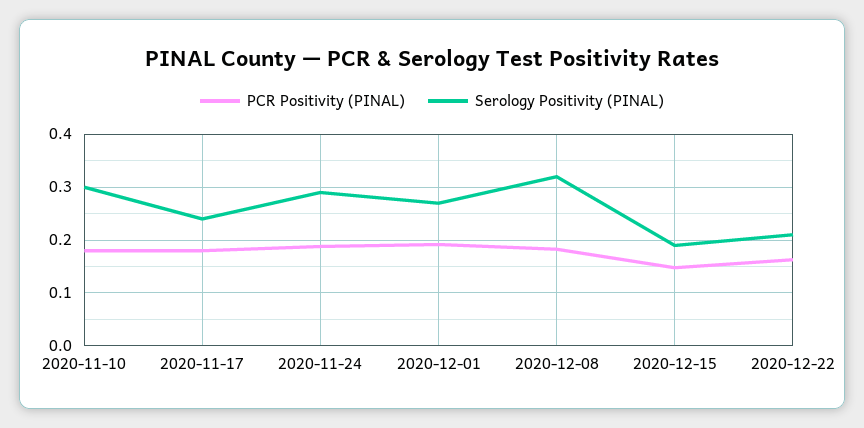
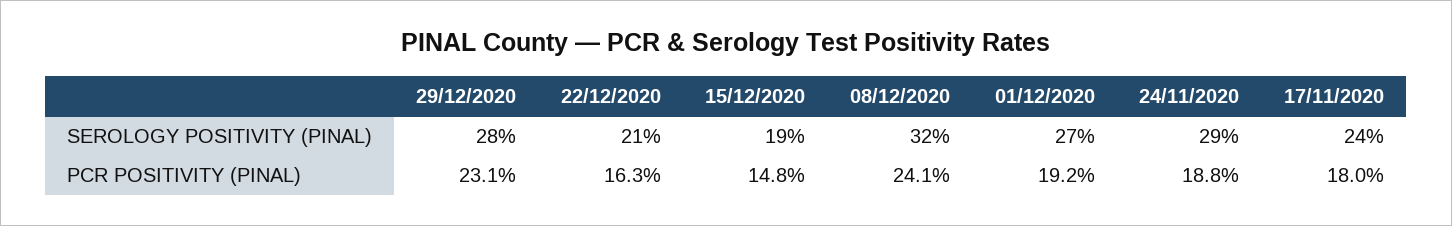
PCR Positivity (PINAL), 2020-11-10: 0.18 -> none
Serology Positivity (PINAL), 2020-11-10: 0.3 -> none
PCR Positivity (PINAL), 2020-12-08: 0.18 -> 0.241
Serology Positivity (PINAL), 29/12/2020: none -> 0.28
PCR Positivity (PINAL), 29/12/2020: none -> 0.231

